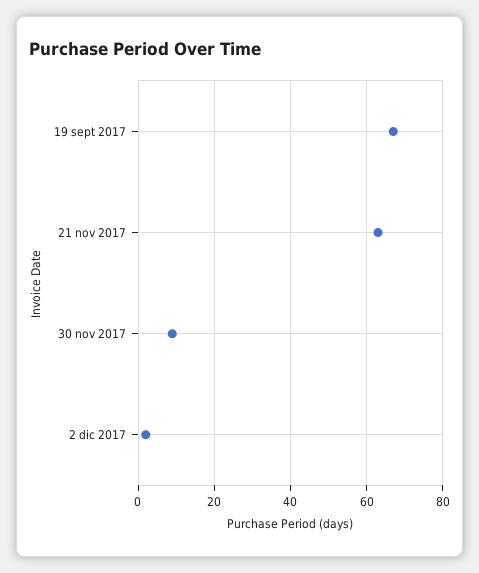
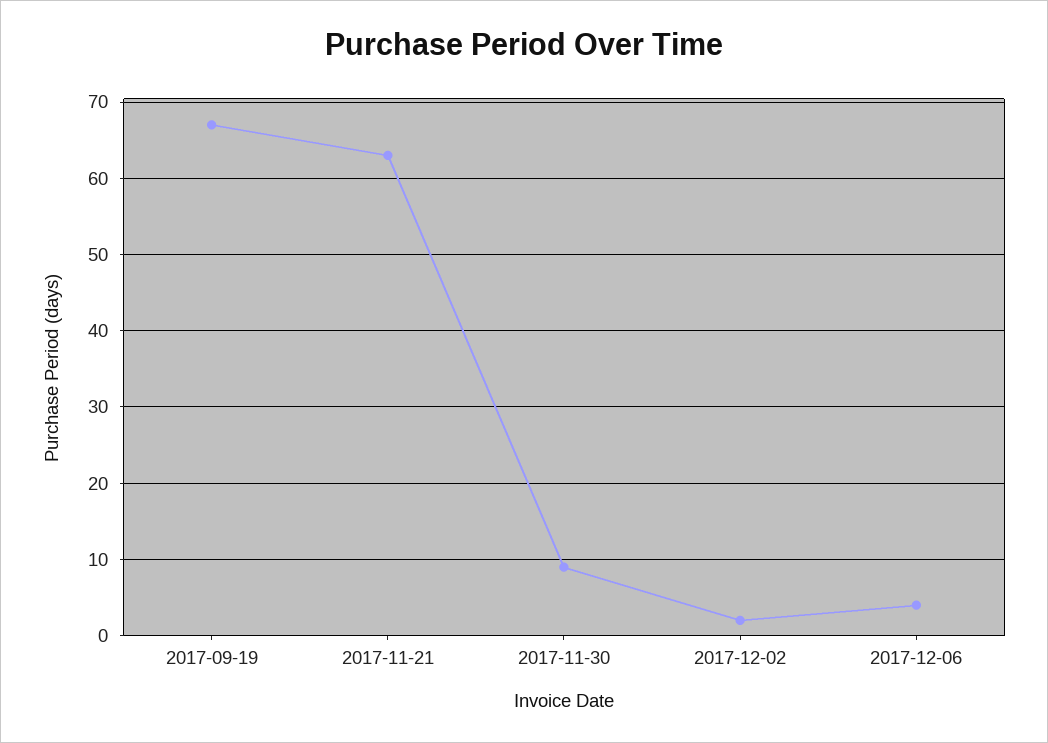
2017-12-06: none -> 4

